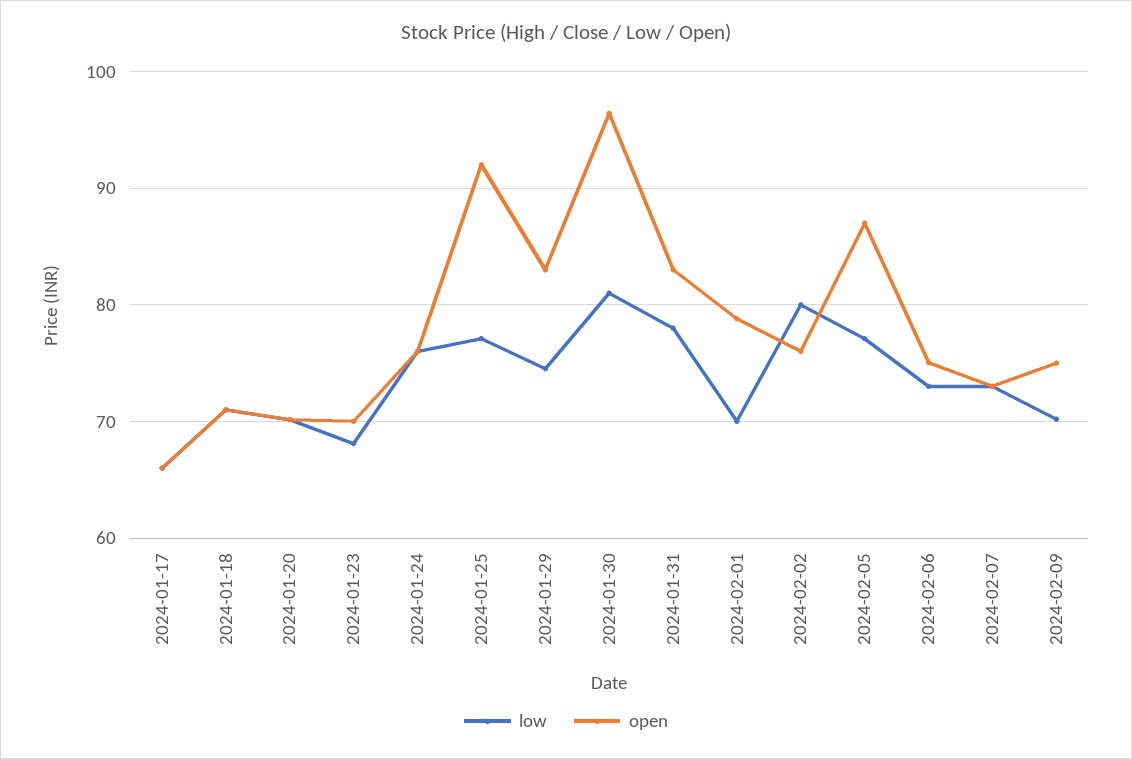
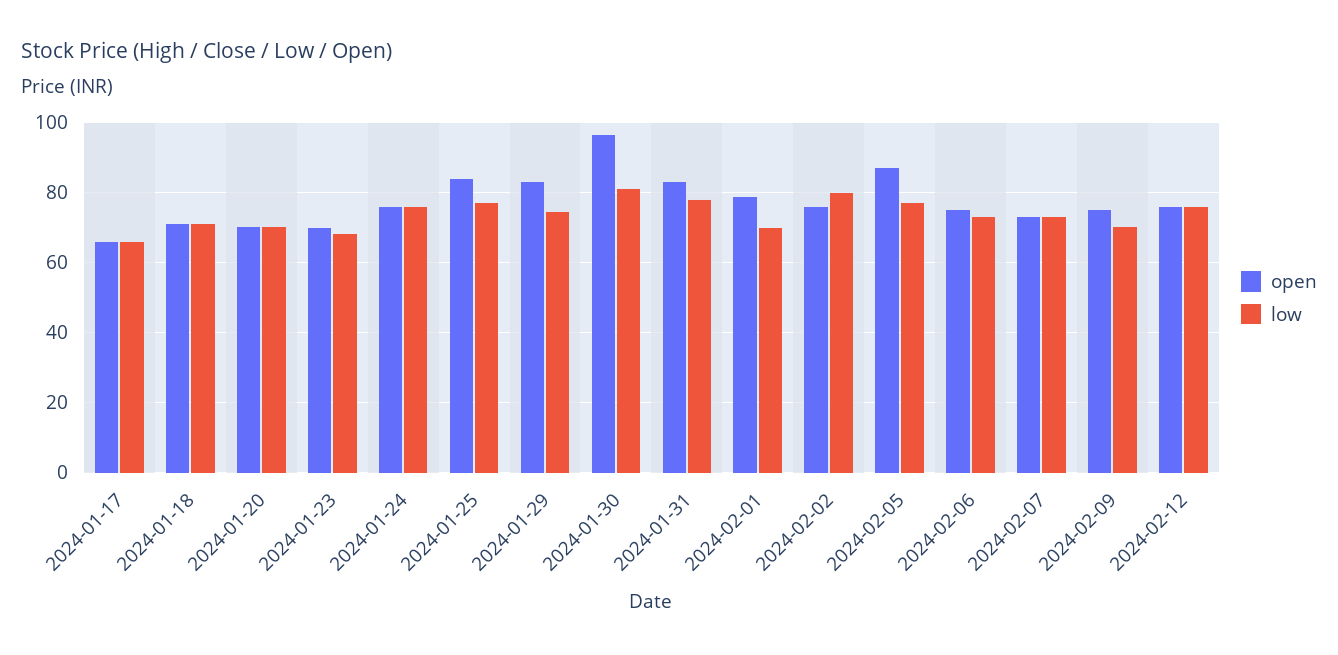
open, 2024-01-25: 92 -> 84
open, 2024-02-12: none -> 76
low, 2024-02-12: none -> 76

